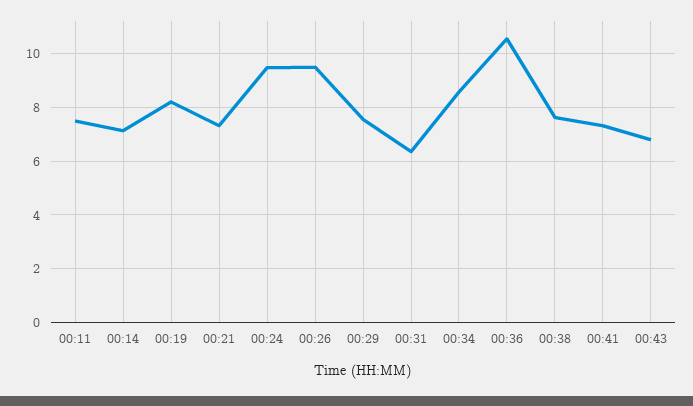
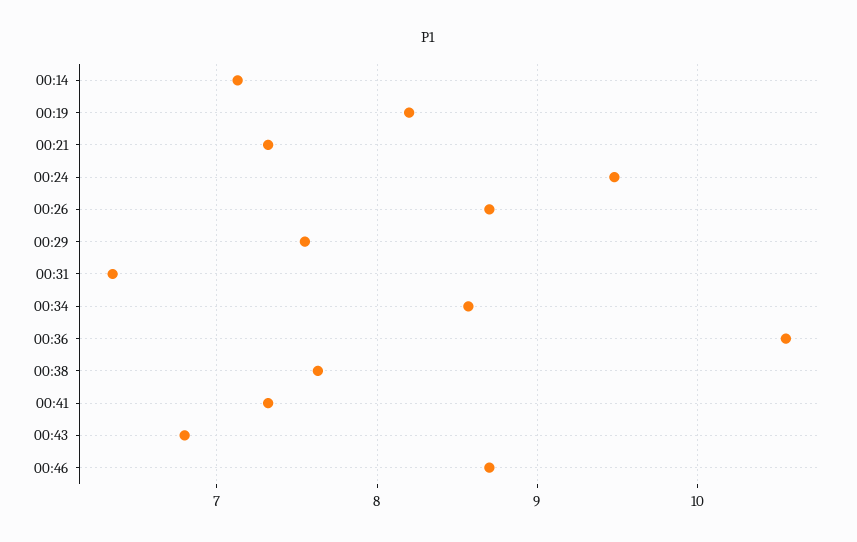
00:11: 7.5 -> none
00:26: 9.5 -> 8.7
00:46: none -> 8.7

